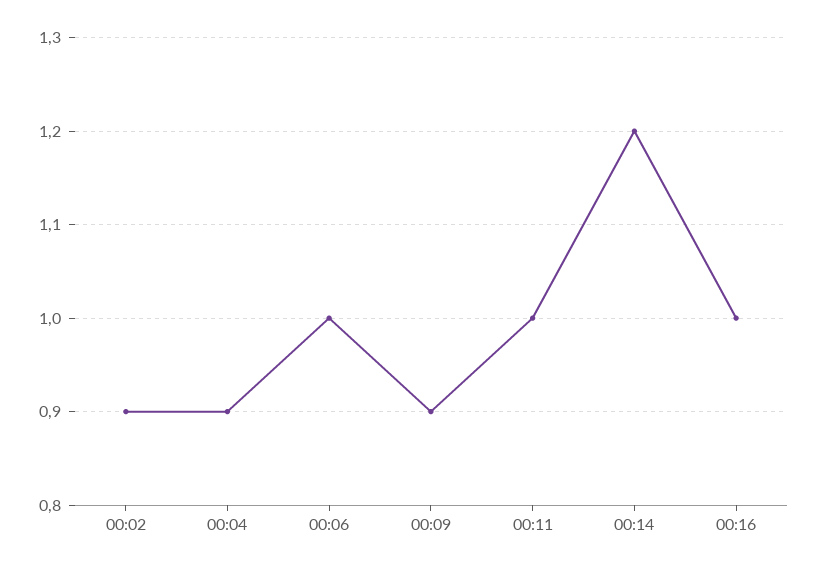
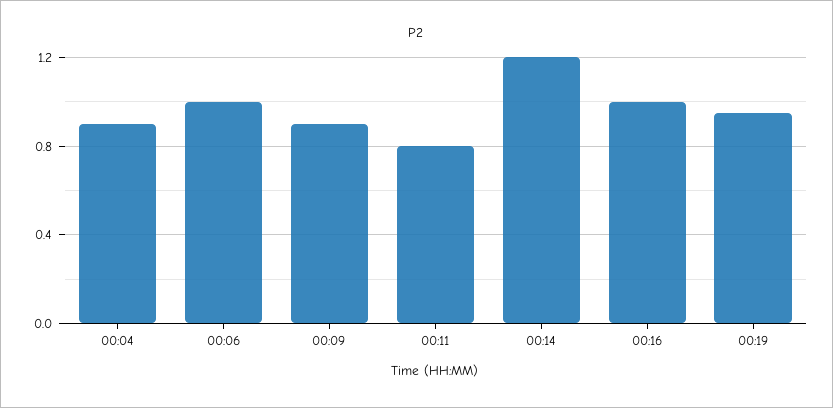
00:02: 0.9 -> none
00:11: 1 -> 0.8
00:19: none -> 0.95

